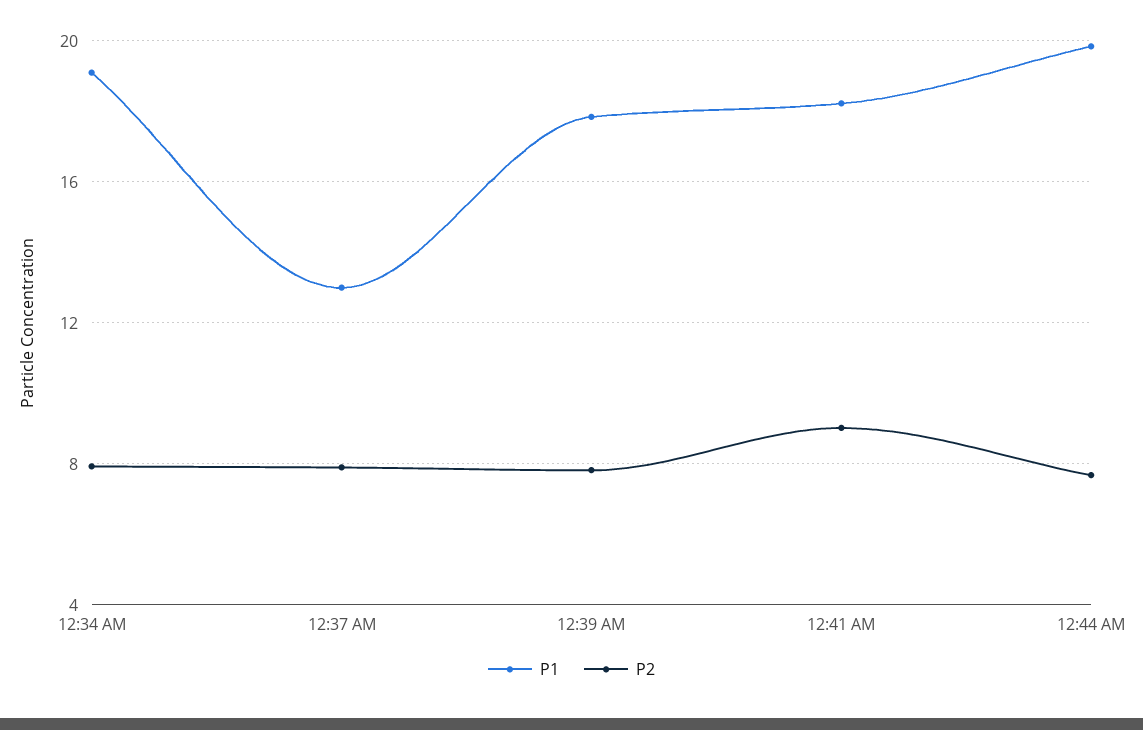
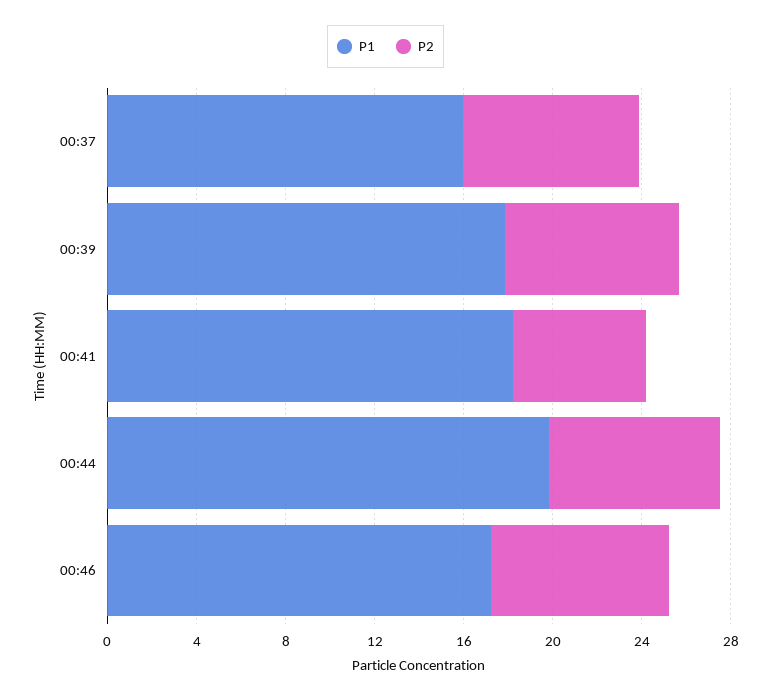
P1, 12:34 AM: 19 -> none
P2, 12:34 AM: 8 -> none
P1, 12:37 AM: 13 -> 16
P2, 12:41 AM: 9 -> 6
P1, 00:46: none -> 17
P2, 00:46: none -> 8

